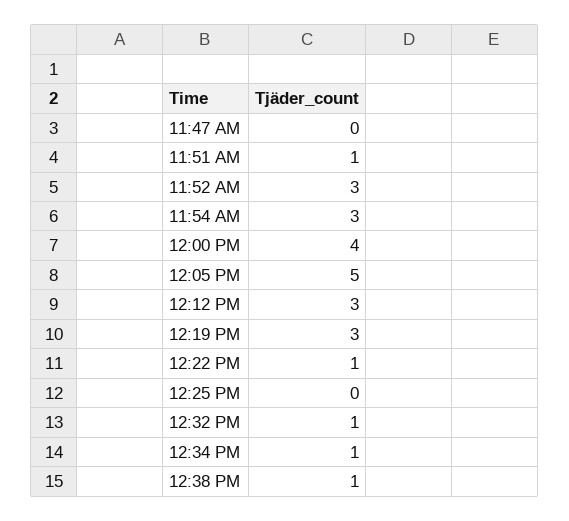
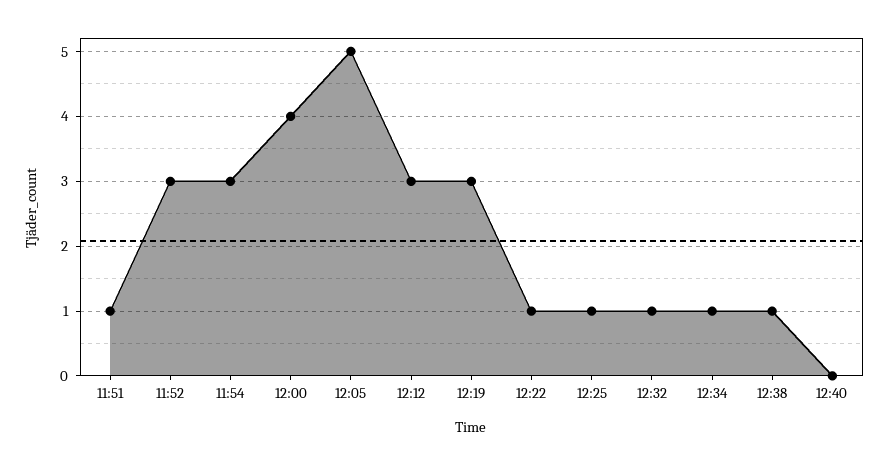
11:47 AM: 0 -> none
12:25 PM: 0 -> 1
12:40: none -> 0

